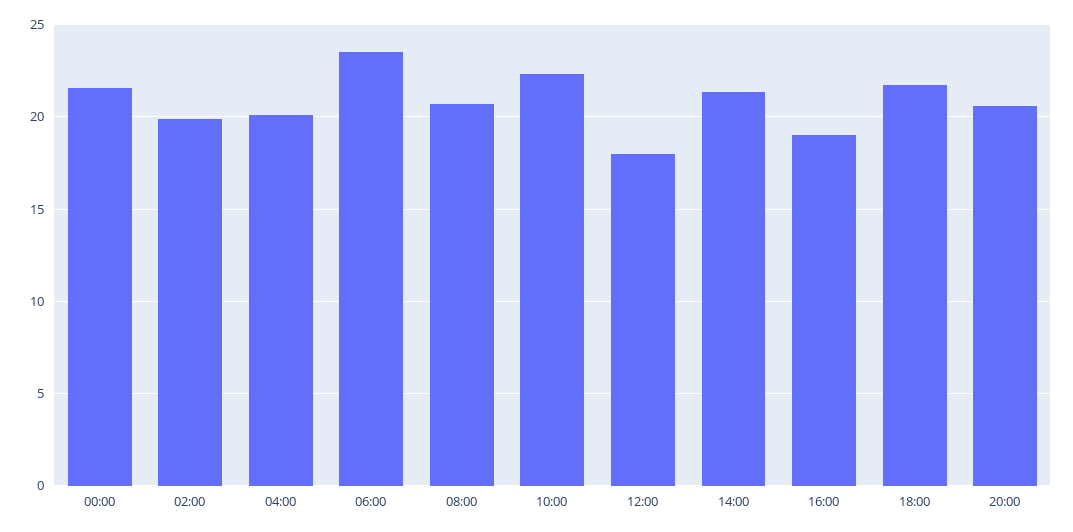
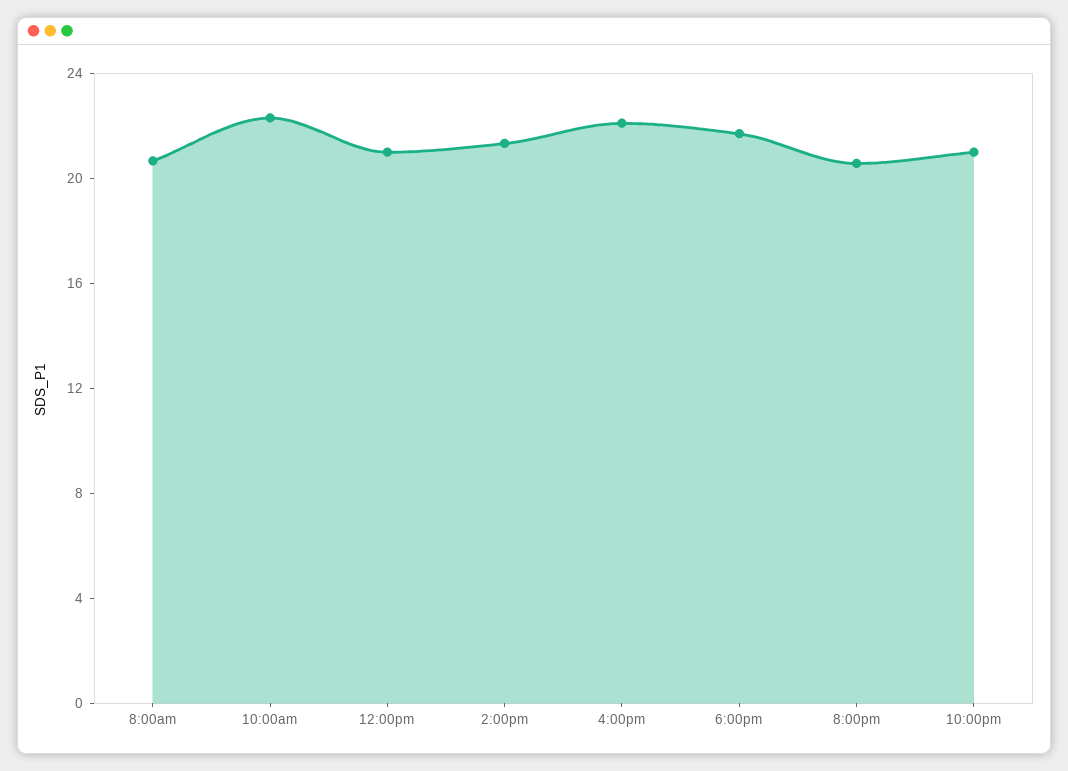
00:00: 21.5 -> none
02:00: 20 -> none
04:00: 20 -> none
06:00: 23.5 -> none
12:00: 18 -> 21
16:00: 19 -> 22
10:00pm: none -> 21

